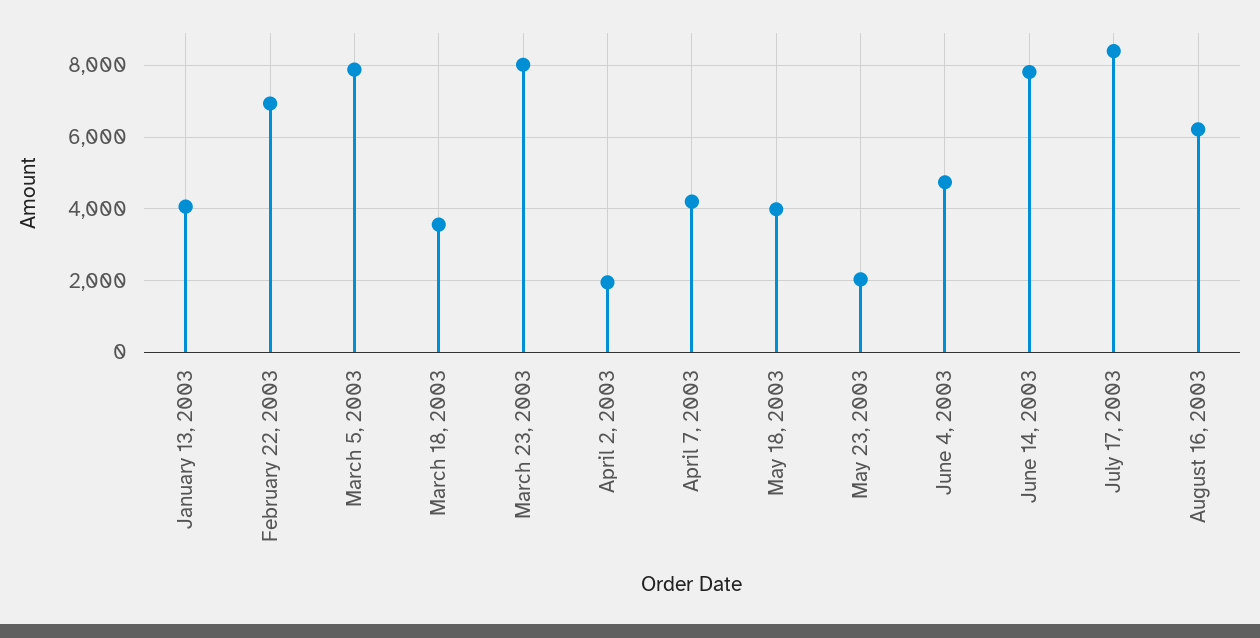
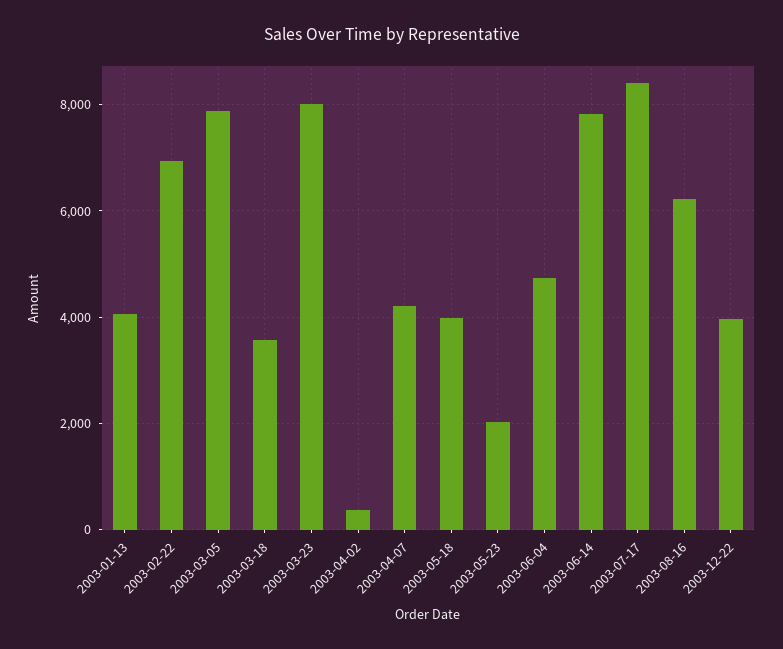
April 2, 2003: 2000 -> 400
2003-12-22: none -> 4000

